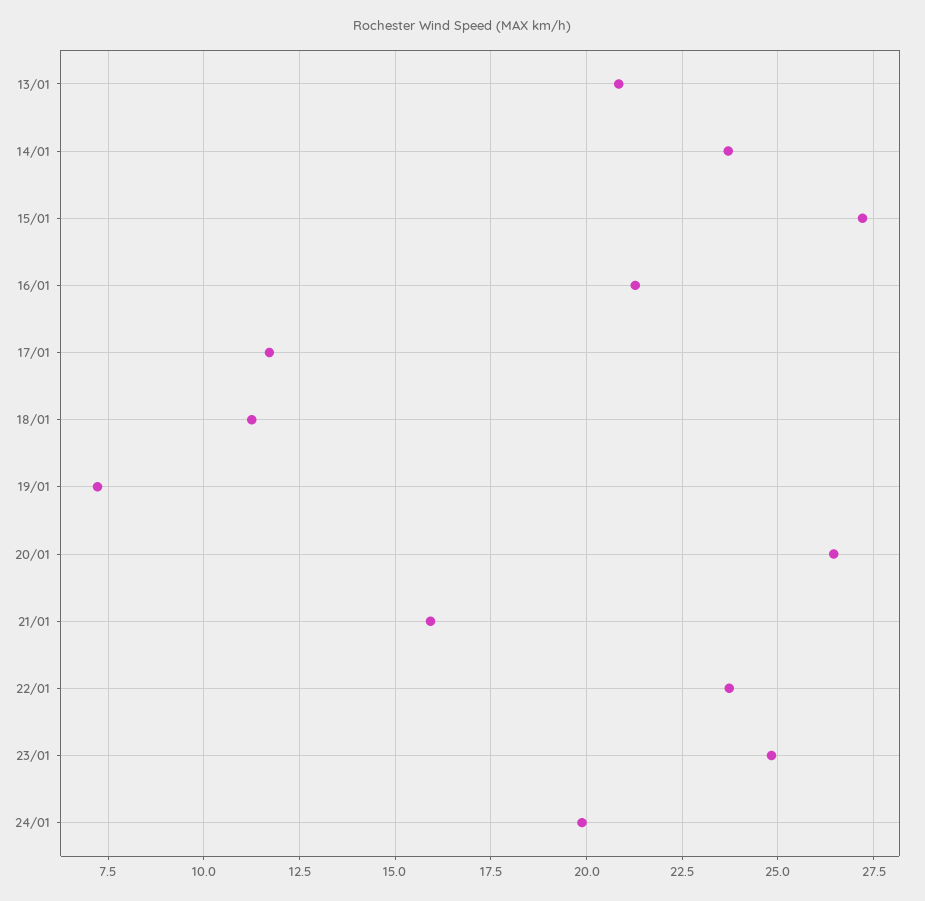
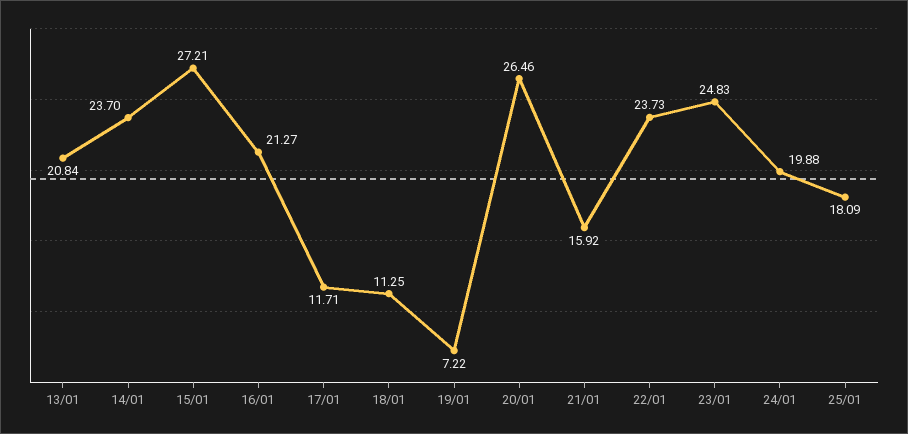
25/01: none -> 18.09

